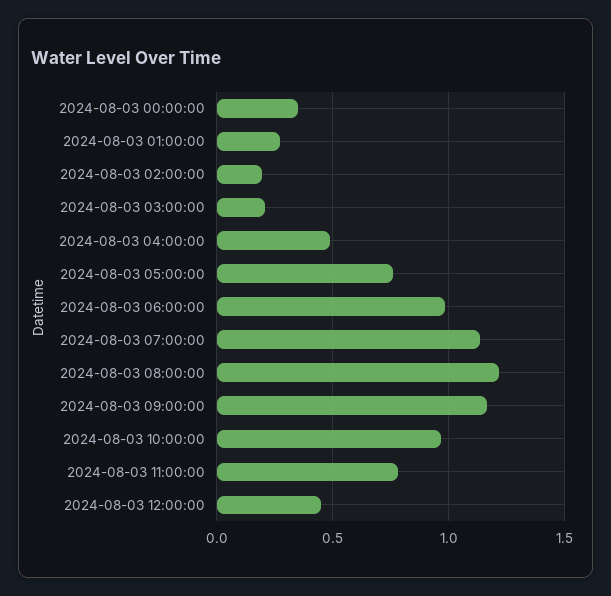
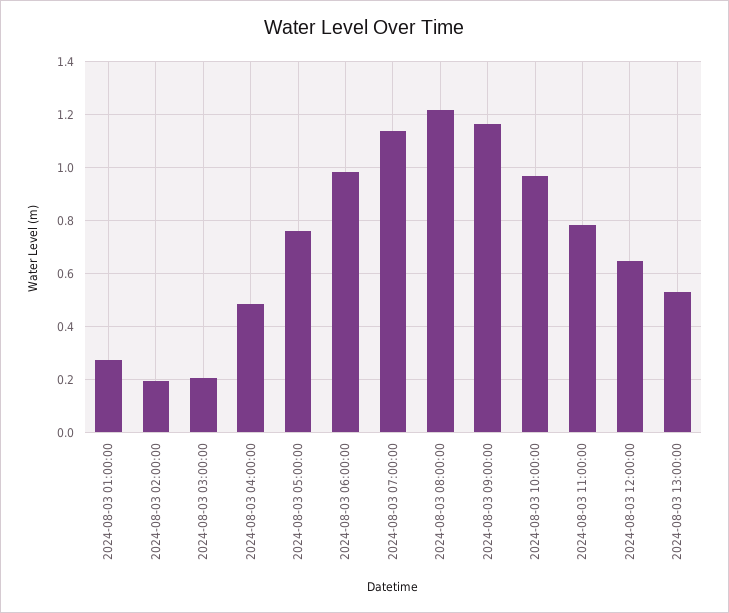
2024-08-03 00:00:00: 0.35 -> none
2024-08-03 12:00:00: 0.45 -> 0.65
2024-08-03 13:00:00: none -> 0.525

